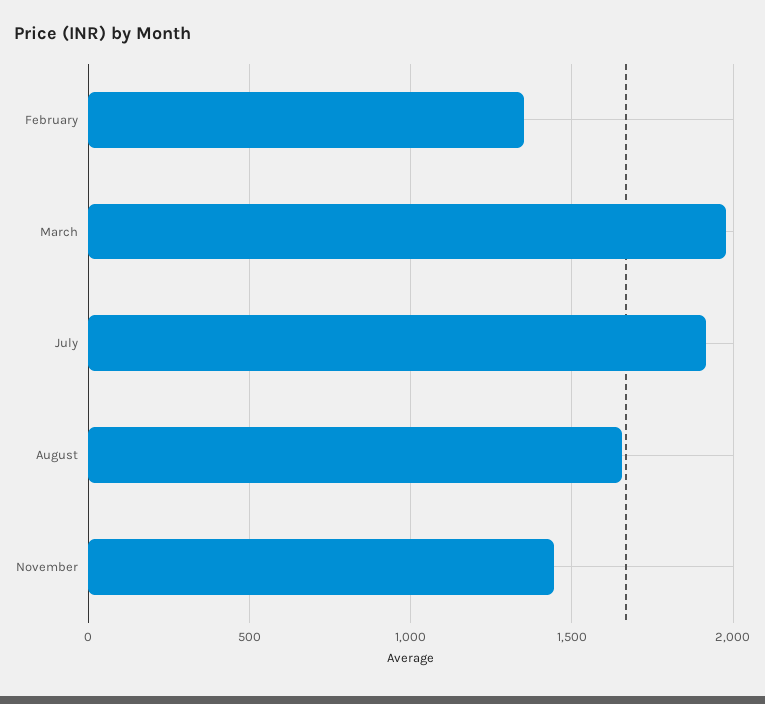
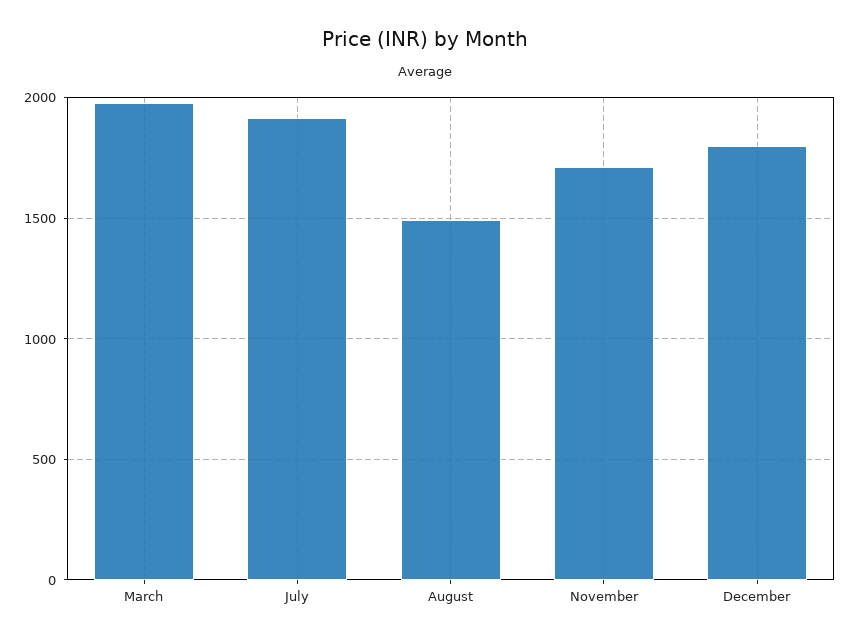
February: 1350 -> none
August: 1650 -> 1500
November: 1450 -> 1700
December: none -> 1800

